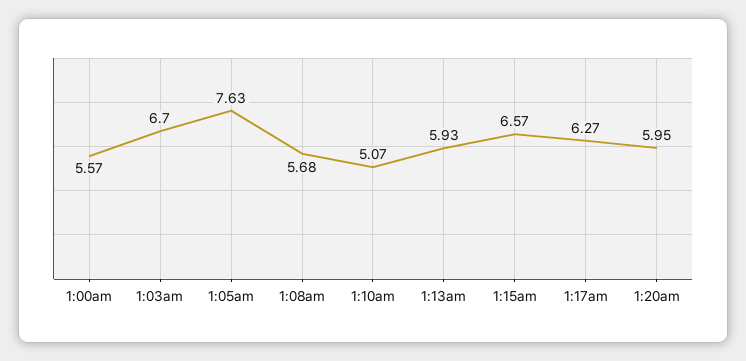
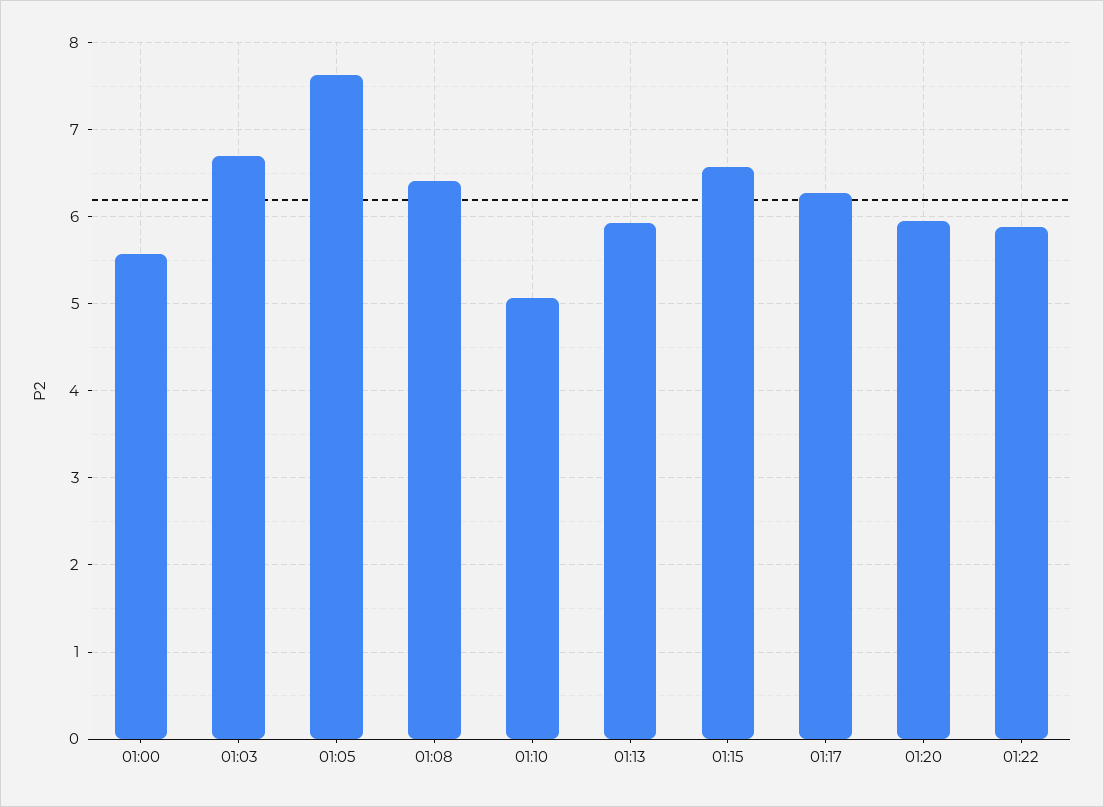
1:08am: 5.68 -> 6.4
01:22: none -> 5.9

